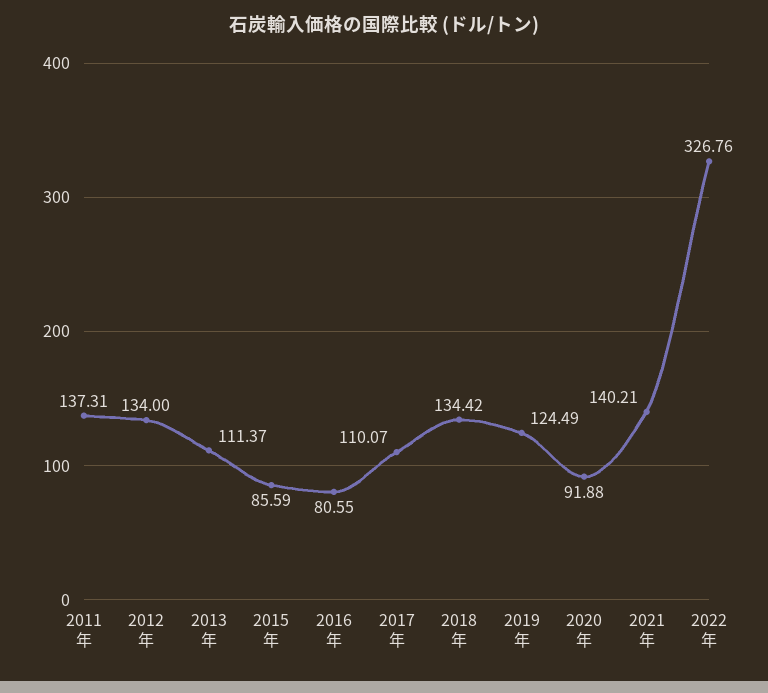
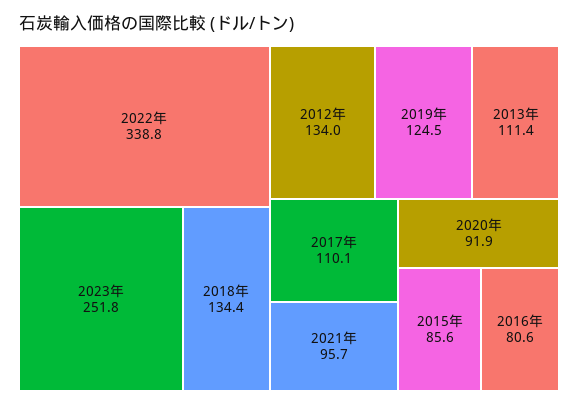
2011年: 137.31 -> none
2021年: 140.21 -> 95.7
2022年: 326.76 -> 338.8
2023年: none -> 251.8

